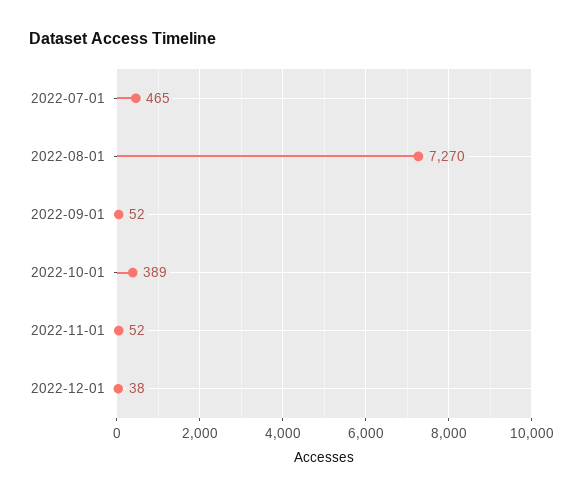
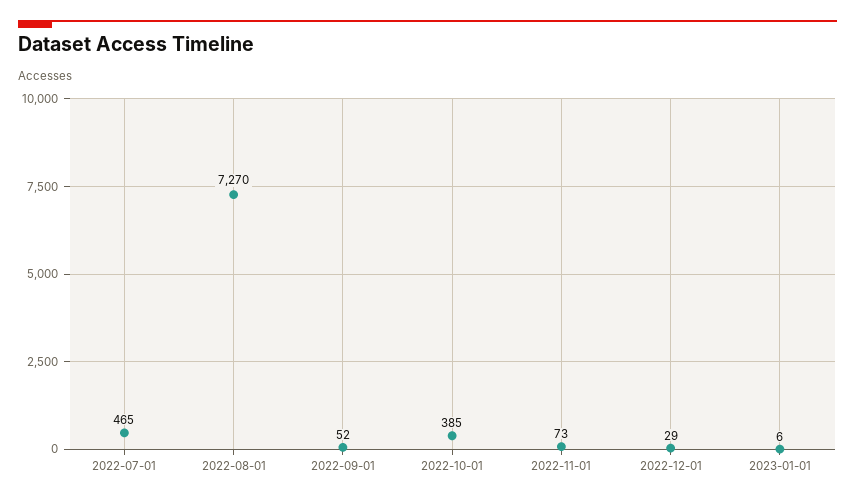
2022-10-01: 389 -> 385
2022-11-01: 52 -> 73
2022-12-01: 38 -> 29
2023-01-01: none -> 6

